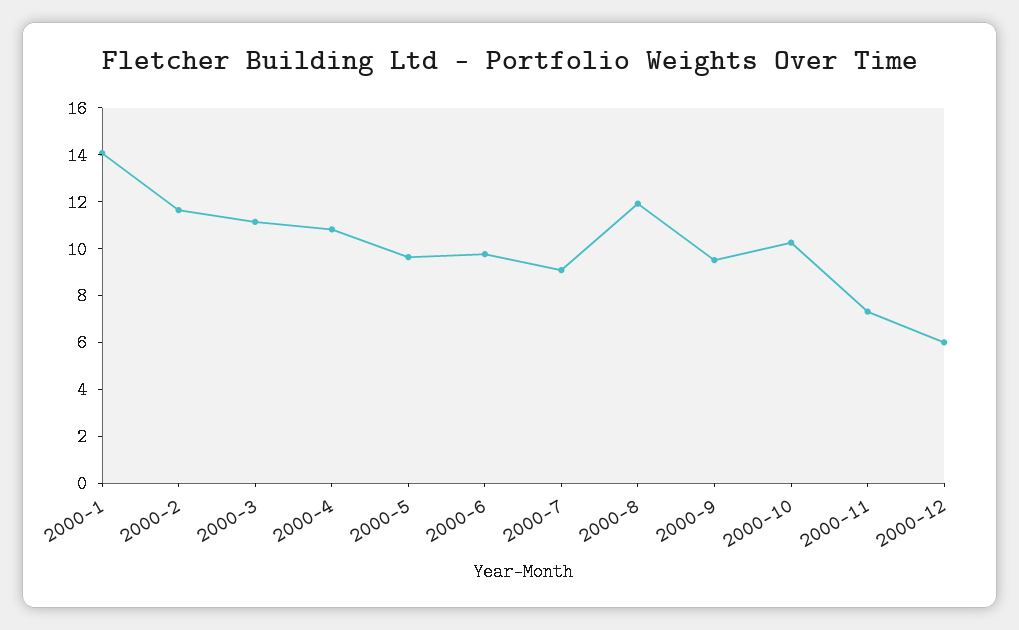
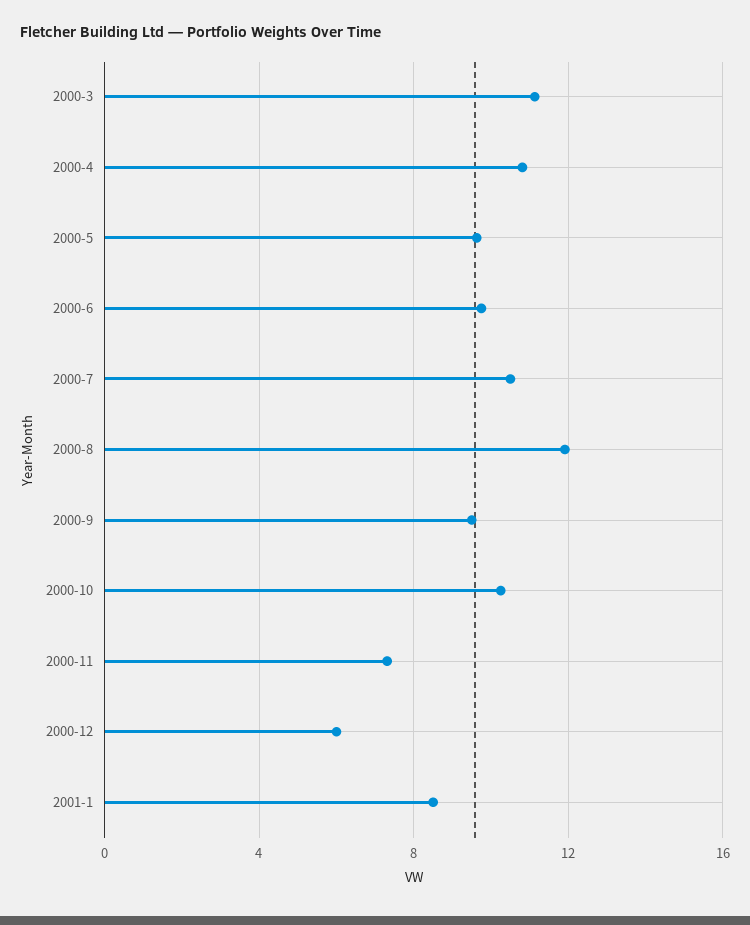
2000-1: 14 -> none
2000-2: 11.5 -> none
2000-7: 9 -> 10.5
2001-1: none -> 8.5

